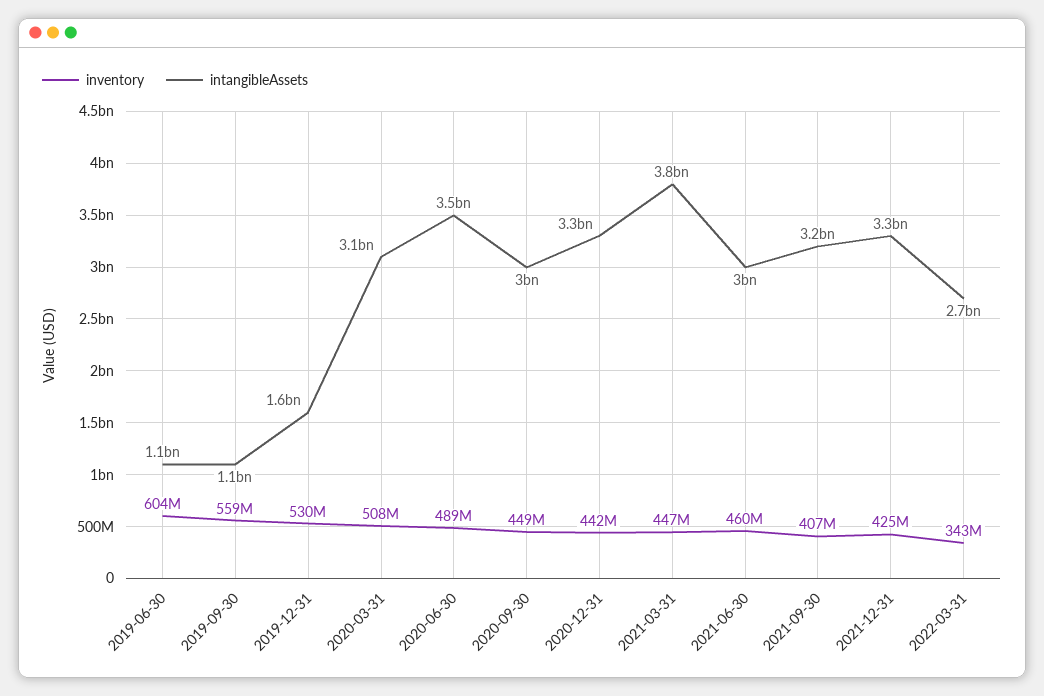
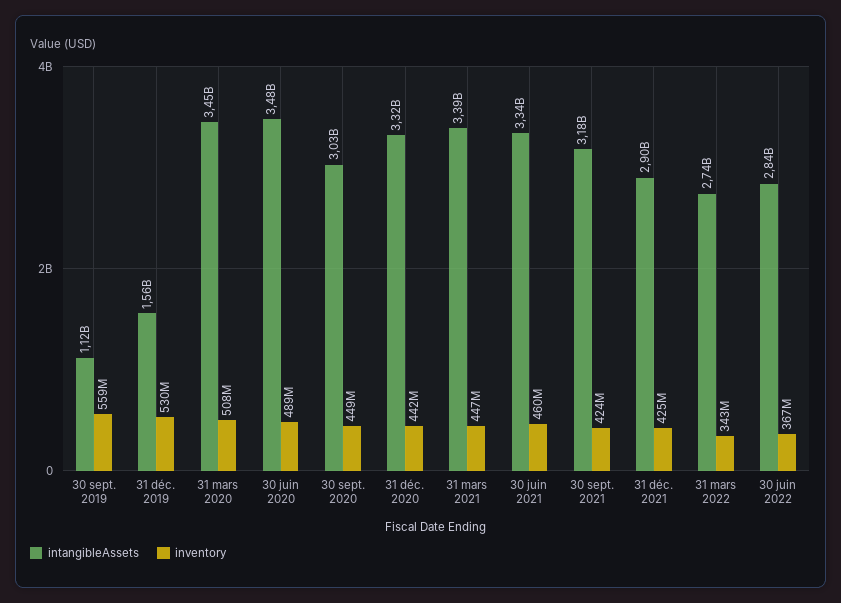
inventory, 2019-06-30: 604000000 -> none
intangibleAssets, 2019-06-30: 1100000000 -> none
intangibleAssets, 2020-03-31: 3100000000 -> 3450000000
intangibleAssets, 2021-03-31: 3800000000 -> 3390000000
intangibleAssets, 2021-06-30: 3000000000 -> 3340000000
inventory, 2021-09-30: 407000000 -> 424000000
intangibleAssets, 2021-12-31: 3300000000 -> 2900000000
intangibleAssets, 30 juin 2022: none -> 2840000000
inventory, 30 juin 2022: none -> 367000000

